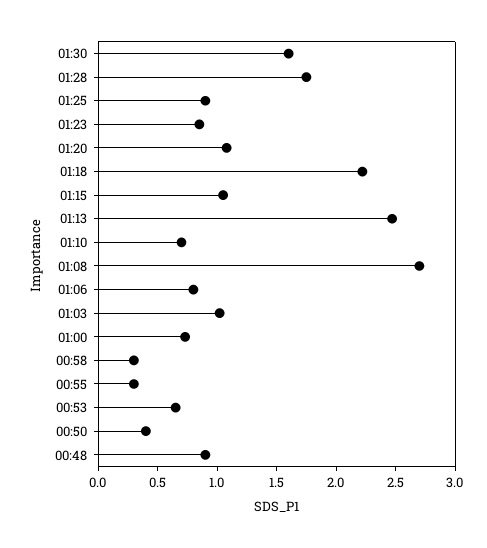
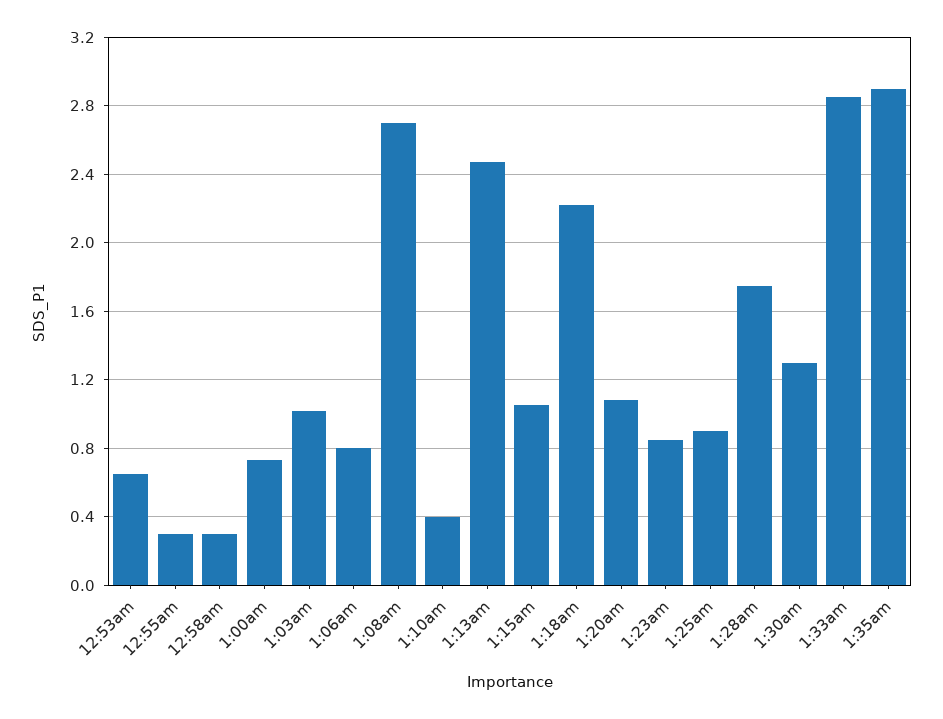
01:30: 1.6 -> 1.3
01:10: 0.7 -> 0.4
00:50: 0.4 -> none
00:48: 0.9 -> none
1:33am: none -> 2.85
1:35am: none -> 2.9

